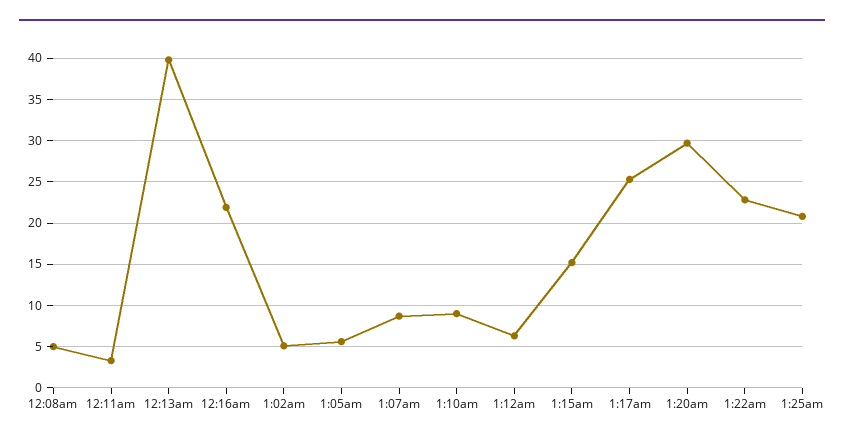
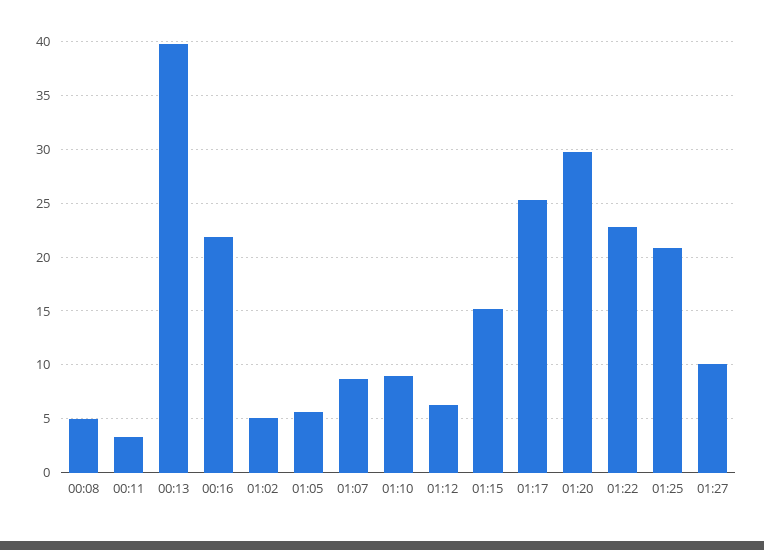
01:27: none -> 10

